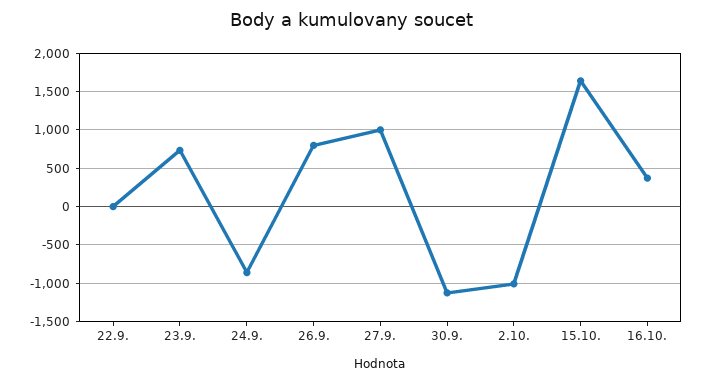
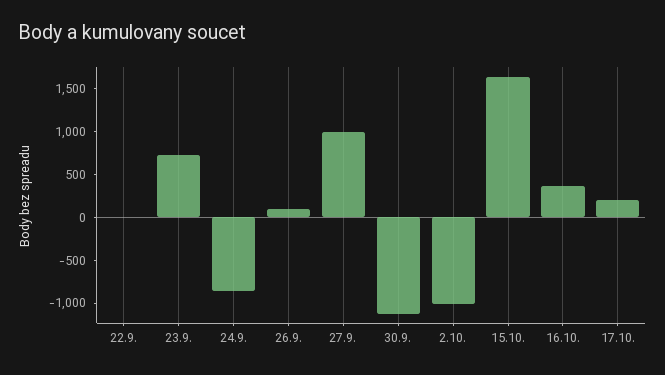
26.9.: 800 -> 100
17.10.: none -> 200

